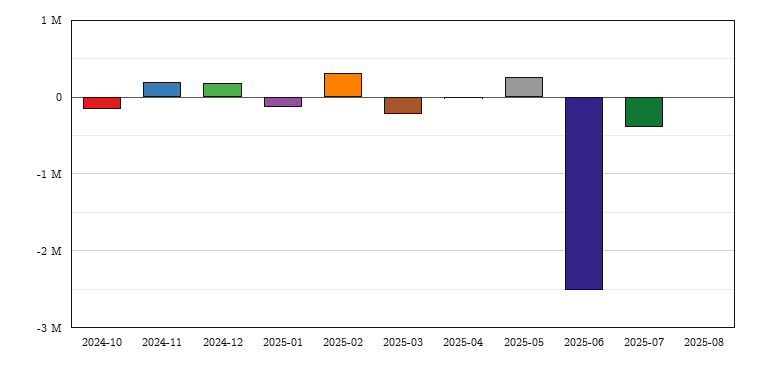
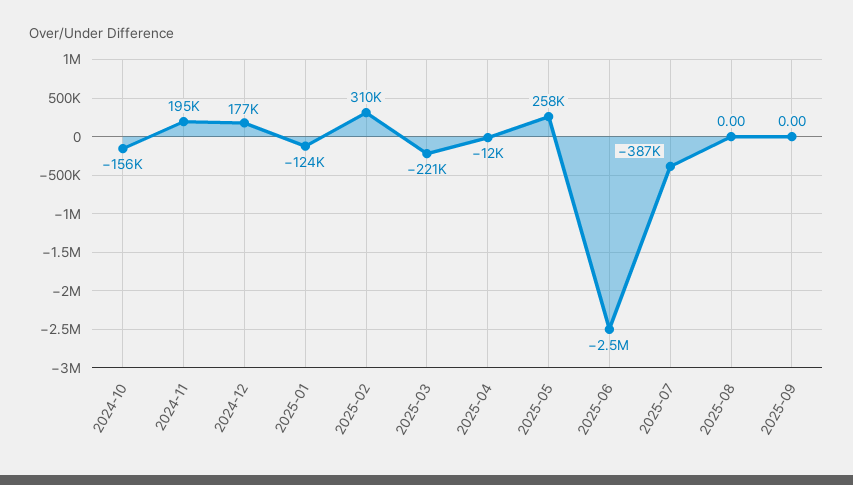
2025-09: none -> 0

